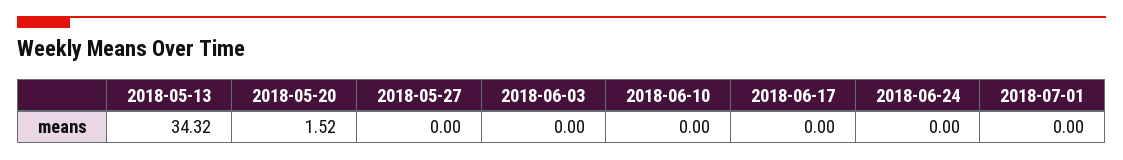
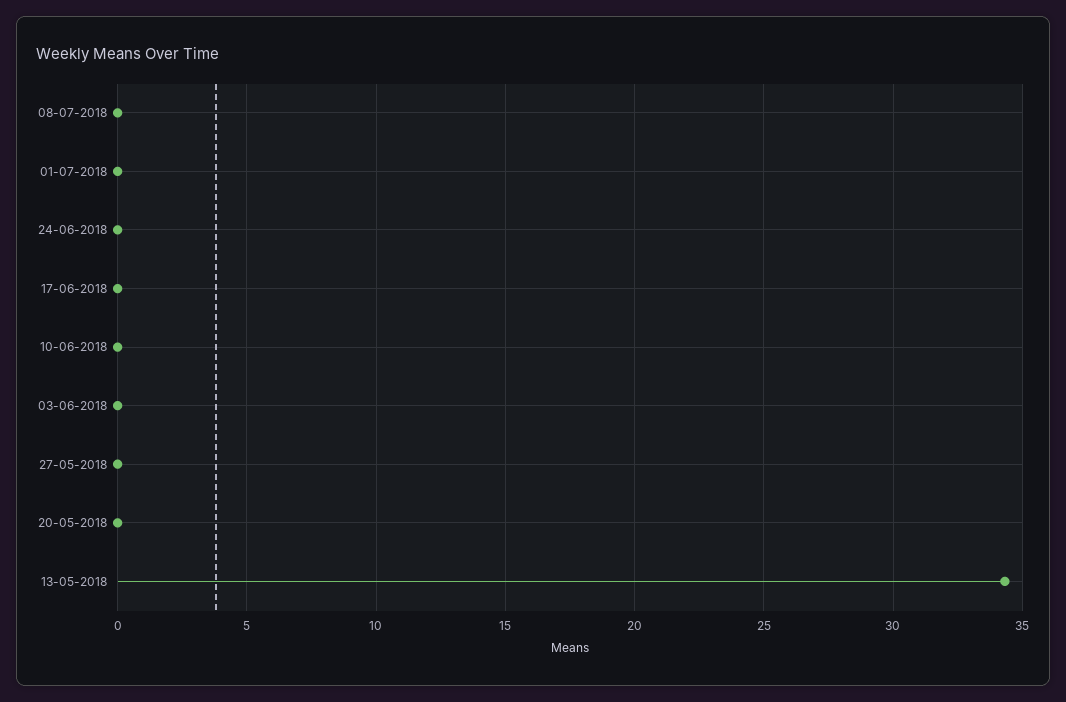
2018-05-20: 1.52 -> 0
08-07-2018: none -> 0

